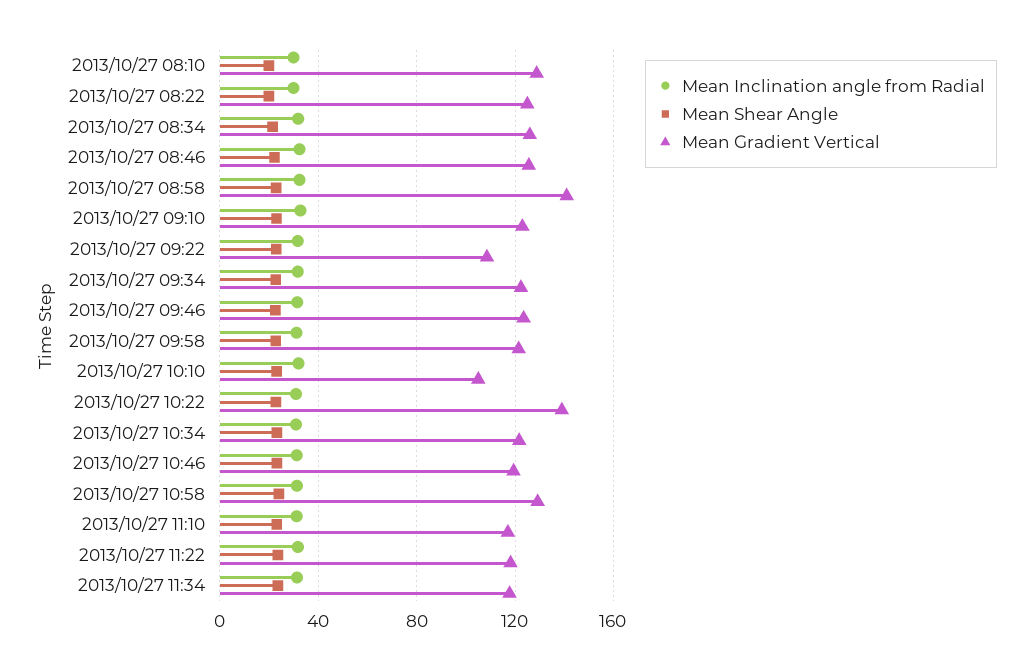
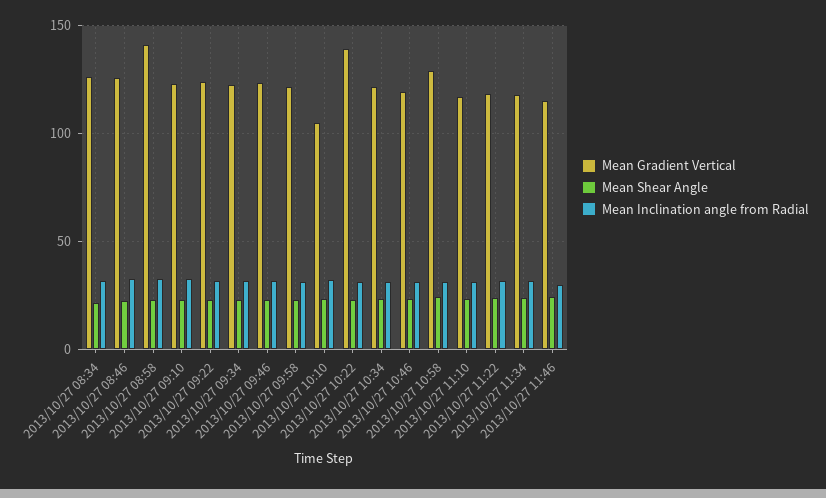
Mean Inclination angle from Radial, 2013/10/27 08:10: 30 -> none
Mean Shear Angle, 2013/10/27 08:10: 20 -> none
Mean Gradient Vertical, 2013/10/27 08:10: 130 -> none
Mean Inclination angle from Radial, 2013/10/27 08:22: 30 -> none
Mean Shear Angle, 2013/10/27 08:22: 20 -> none
Mean Gradient Vertical, 2013/10/27 08:22: 125 -> none
Mean Gradient Vertical, 2013/10/27 09:22: 110 -> 125
Mean Gradient Vertical, 2013/10/27 11:46: none -> 115
Mean Shear Angle, 2013/10/27 11:46: none -> 25
Mean Inclination angle from Radial, 2013/10/27 11:46: none -> 30

